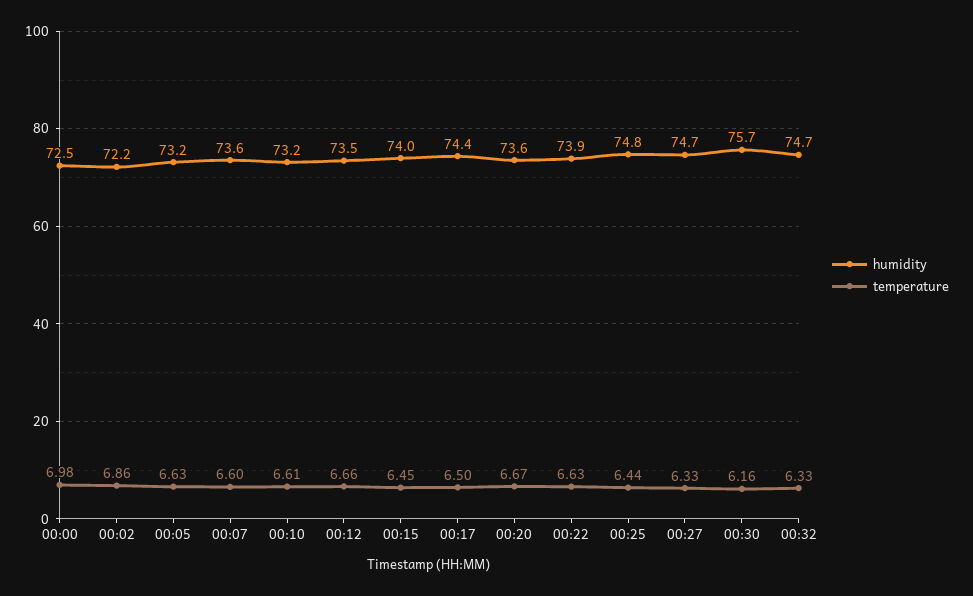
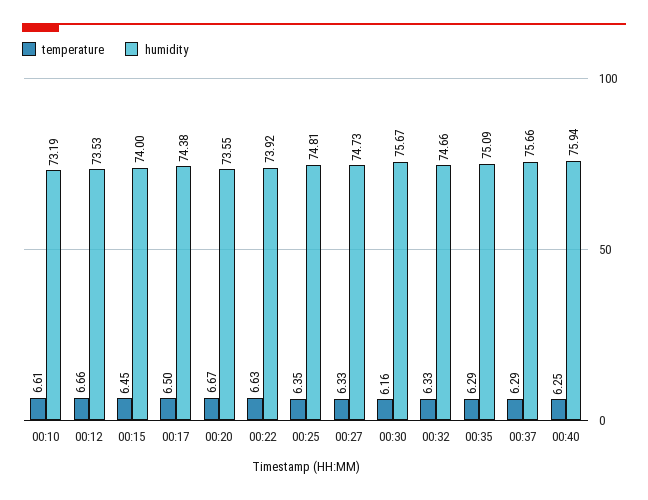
humidity, 00:00: 72.5 -> none
temperature, 00:00: 6.98 -> none
humidity, 00:02: 72.2 -> none
temperature, 00:02: 6.86 -> none
humidity, 00:05: 73.2 -> none
temperature, 00:05: 6.63 -> none
humidity, 00:07: 73.6 -> none
temperature, 00:07: 6.6 -> none
temperature, 00:25: 6.44 -> 6.35
temperature, 00:35: none -> 6.29
humidity, 00:35: none -> 75.09
temperature, 00:37: none -> 6.29
humidity, 00:37: none -> 75.66
temperature, 00:40: none -> 6.25
humidity, 00:40: none -> 75.94

